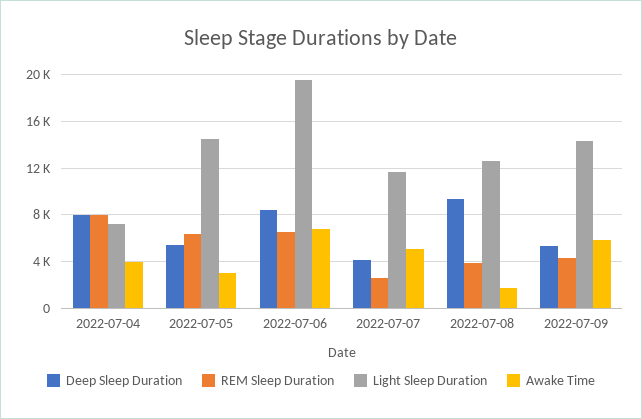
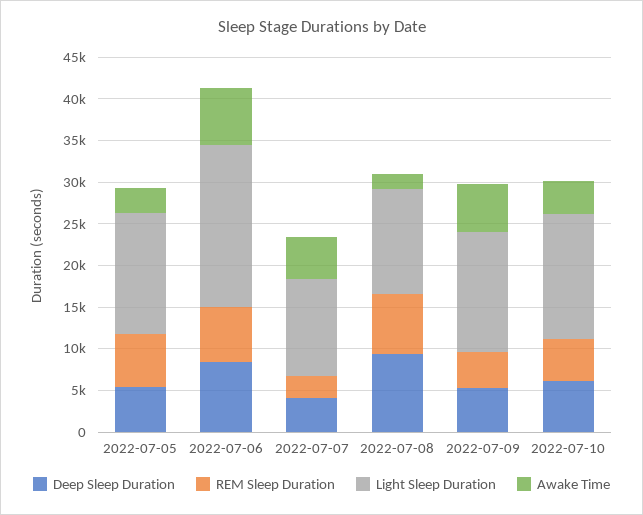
Deep Sleep Duration, 2022-07-04: 8000 -> none
REM Sleep Duration, 2022-07-04: 8000 -> none
Light Sleep Duration, 2022-07-04: 7000 -> none
Awake Time, 2022-07-04: 4000 -> none
REM Sleep Duration, 2022-07-08: 4000 -> 7000
Deep Sleep Duration, 2022-07-10: none -> 6000
REM Sleep Duration, 2022-07-10: none -> 5000
Light Sleep Duration, 2022-07-10: none -> 15000
Awake Time, 2022-07-10: none -> 4000

